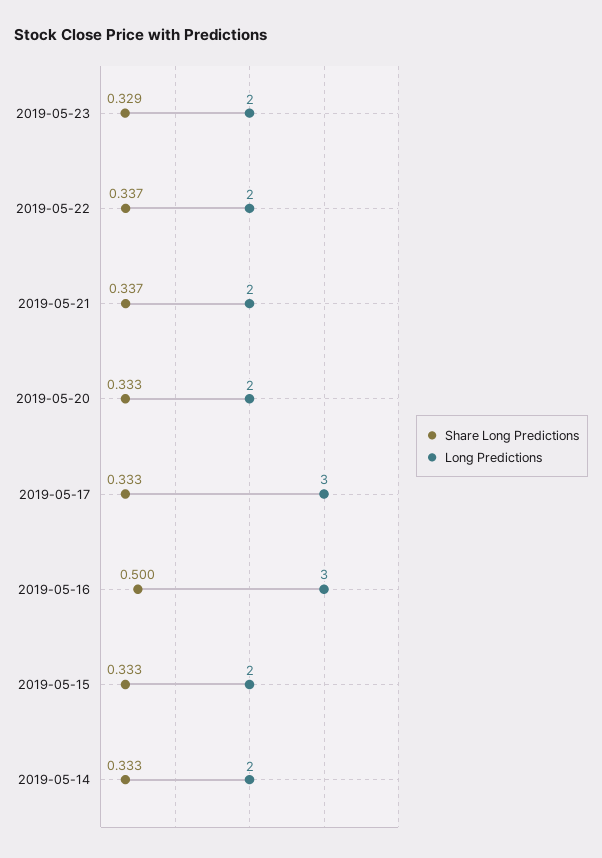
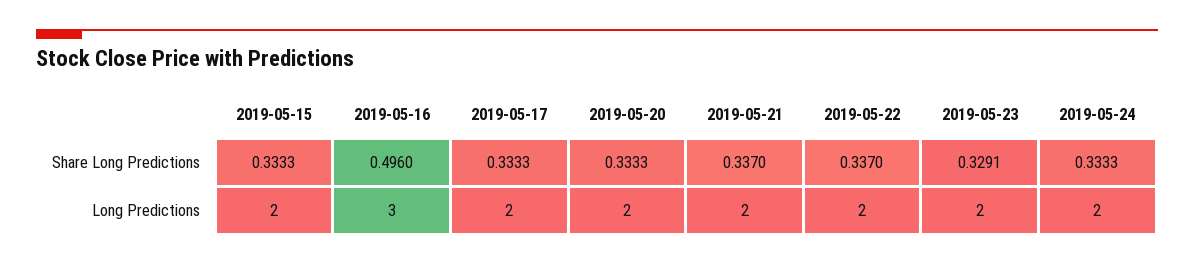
Long Predictions, 2019-05-17: 3 -> 2
Share Long Predictions, 2019-05-16: 0.5 -> 0.496
Share Long Predictions, 2019-05-14: 0.333 -> none
Long Predictions, 2019-05-14: 2 -> none
Share Long Predictions, 2019-05-24: none -> 0.3333
Long Predictions, 2019-05-24: none -> 2

